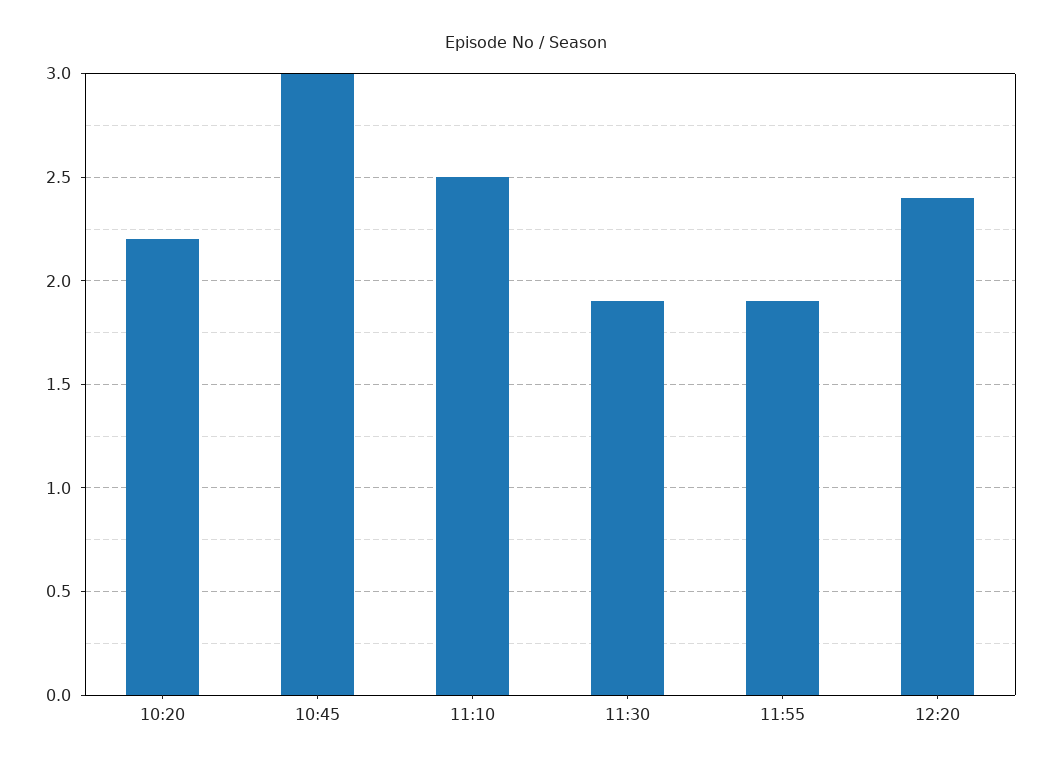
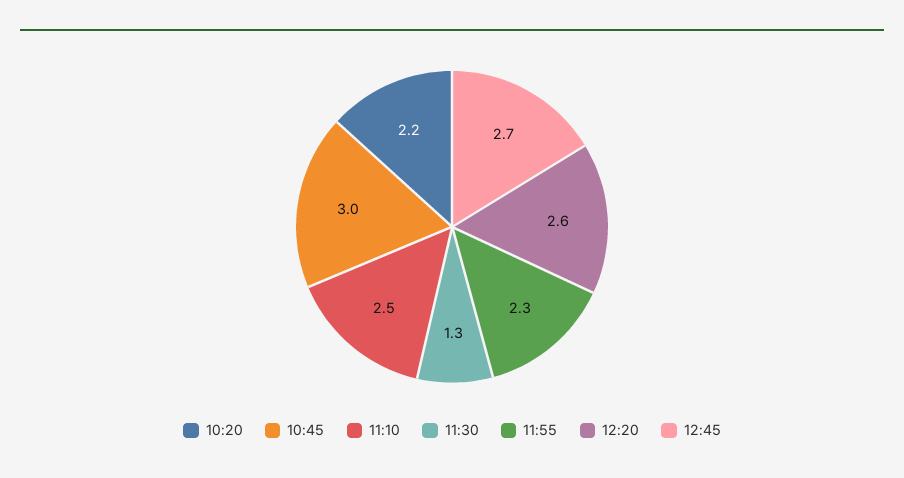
11:30: 1.9 -> 1.3
11:55: 1.9 -> 2.3
12:20: 2.4 -> 2.6
12:45: none -> 2.7

